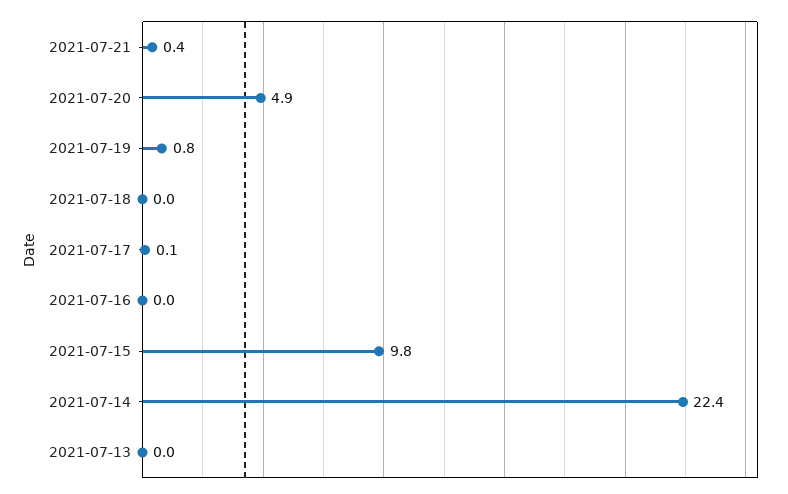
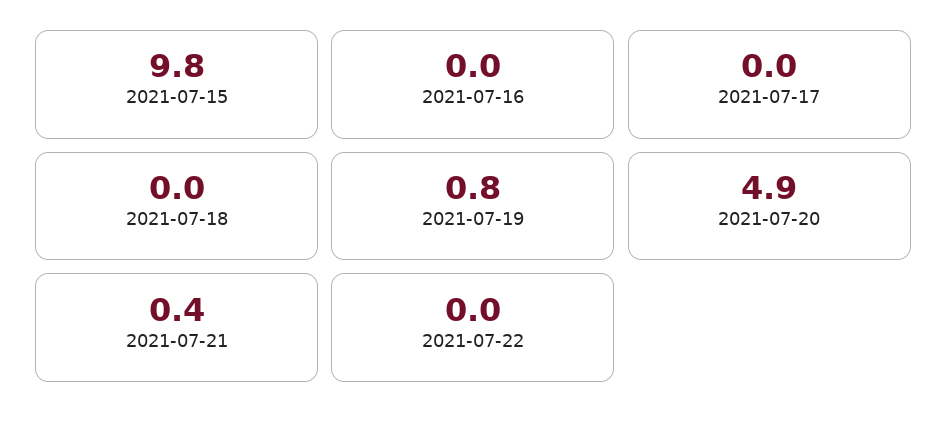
2021-07-17: 0.1 -> 0
2021-07-14: 22.4 -> none
2021-07-13: 0 -> none
2021-07-22: none -> 0

